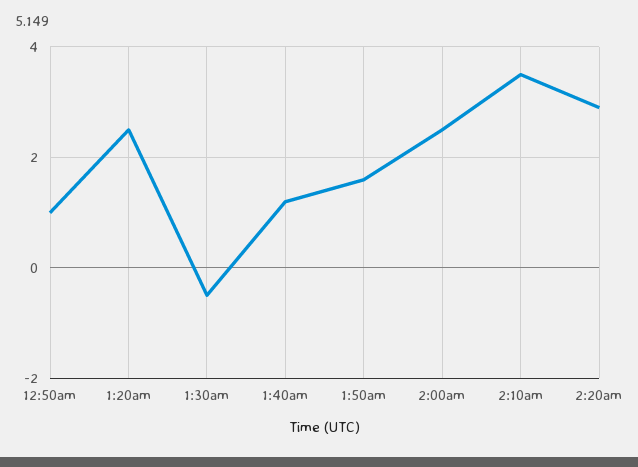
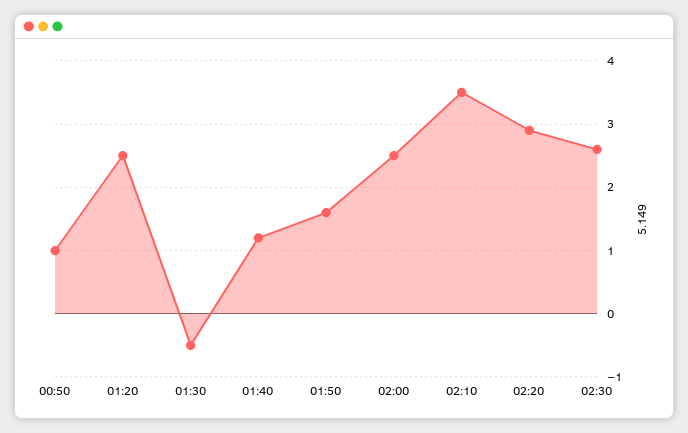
02:30: none -> 2.6

